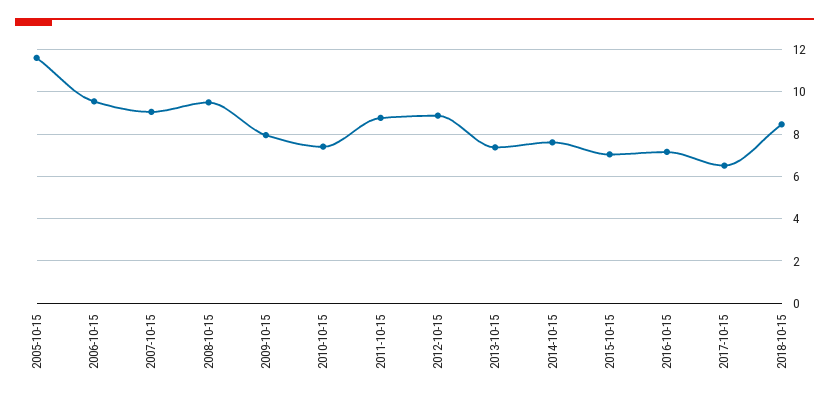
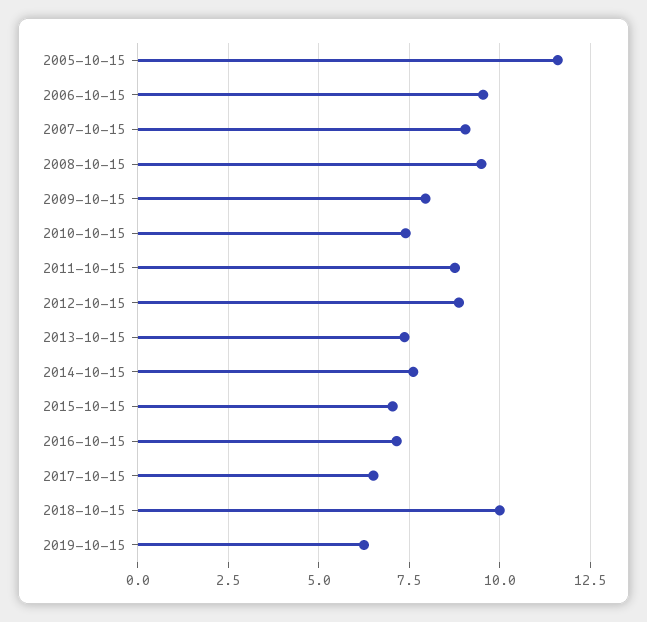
2018-10-15: 8.5 -> 10
2019-10-15: none -> 6.25

